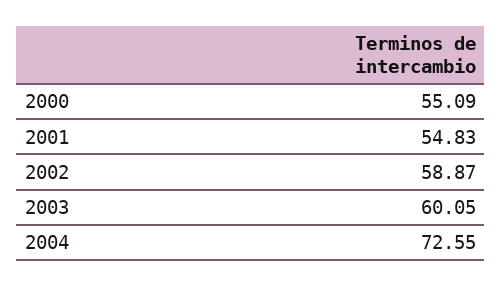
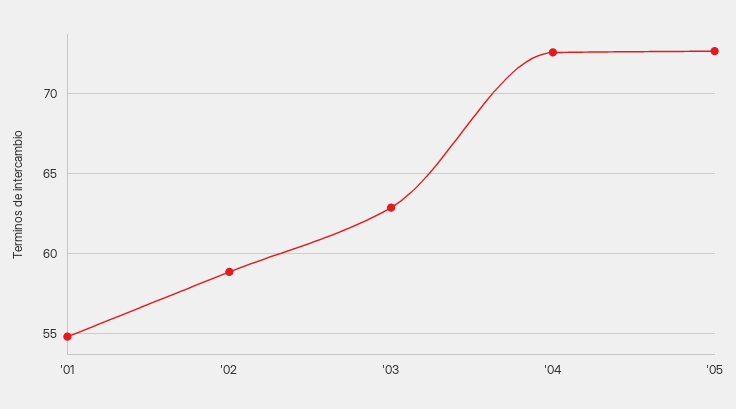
2000: 55.09 -> none
2003: 60.05 -> 63
'05: none -> 72.5

